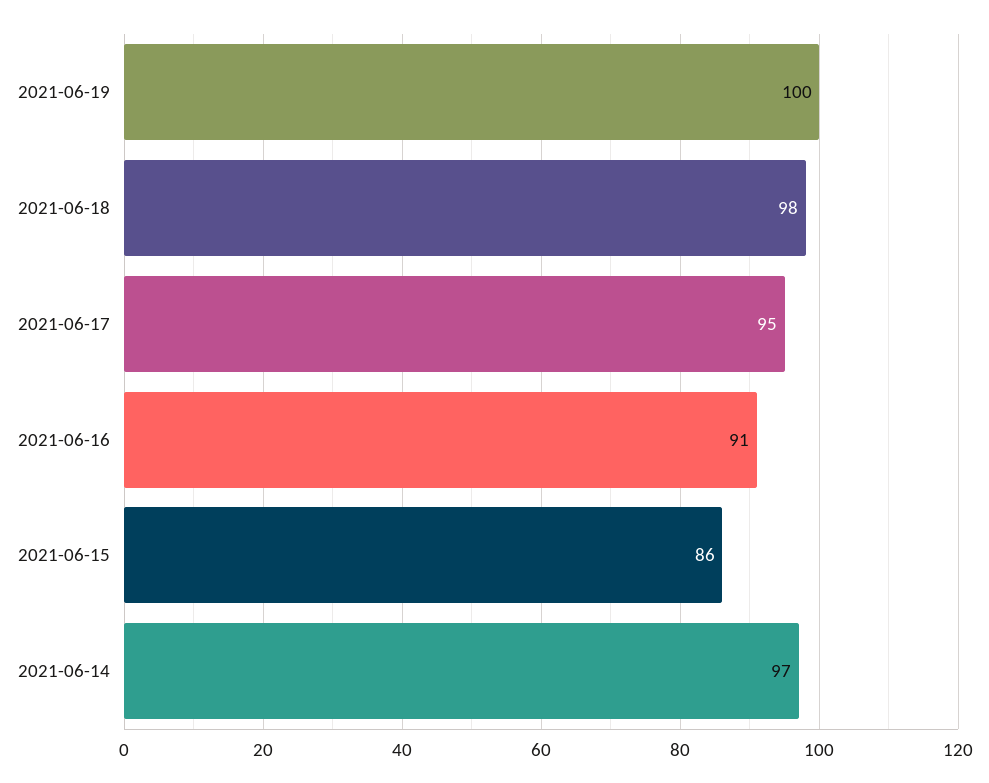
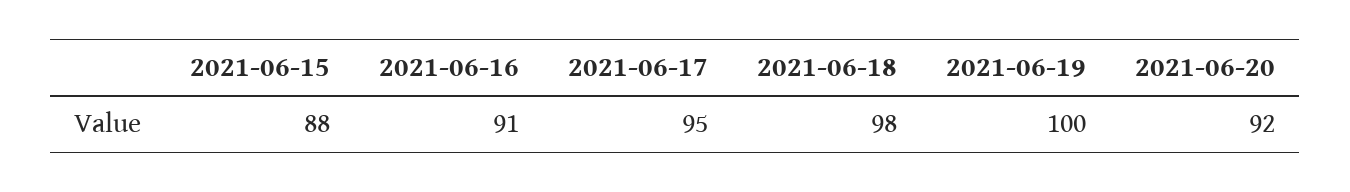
2021-06-15: 86 -> 88
2021-06-14: 97 -> none
2021-06-20: none -> 92

